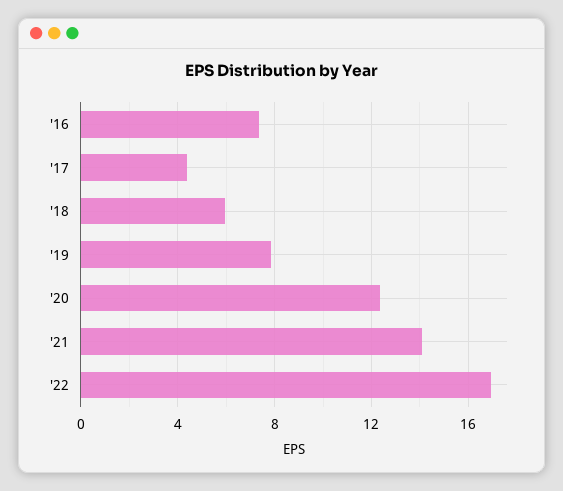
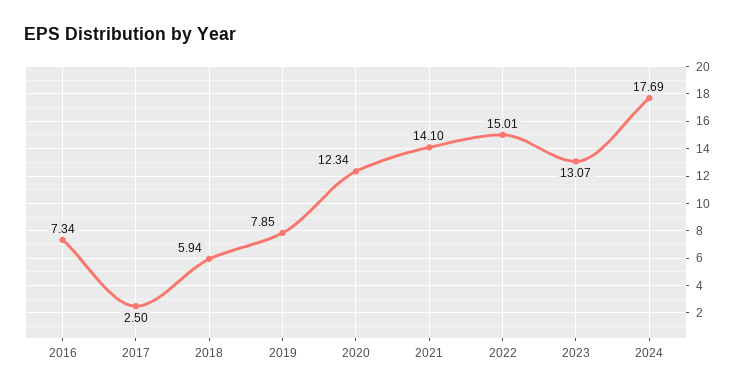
'17: 4.5 -> 2.5
'22: 17 -> 15.01
2023: none -> 13.07
2024: none -> 17.69

